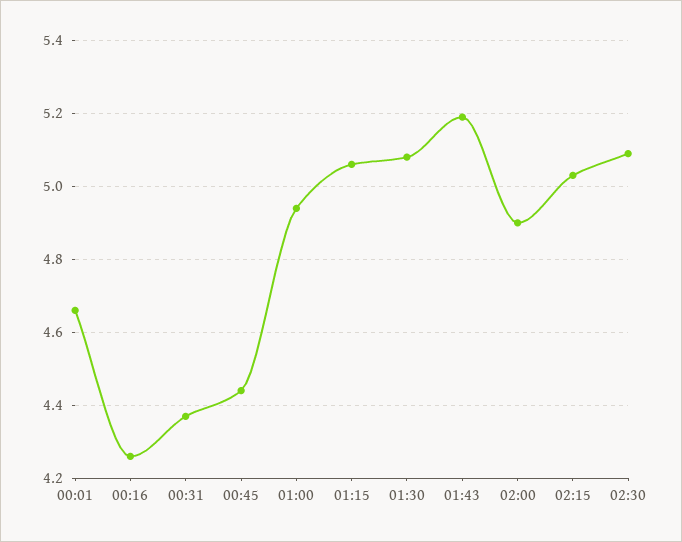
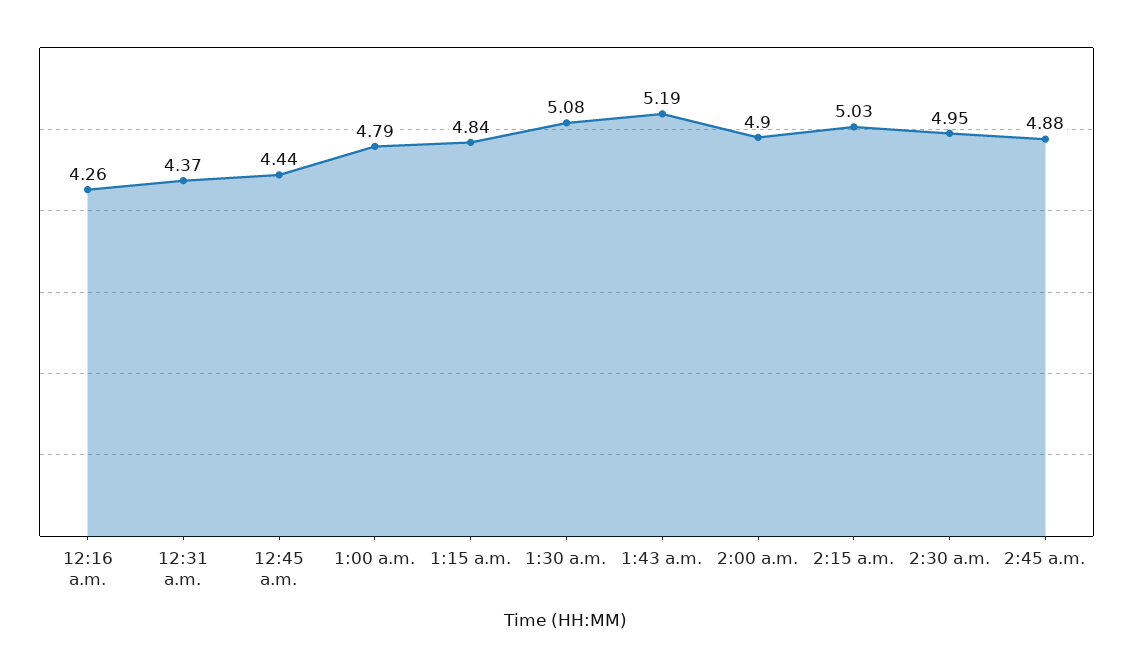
00:01: 4.65 -> none
01:00: 4.95 -> 4.79
01:15: 5.05 -> 4.84
02:30: 5.1 -> 4.95
2:45 a.m.: none -> 4.88

